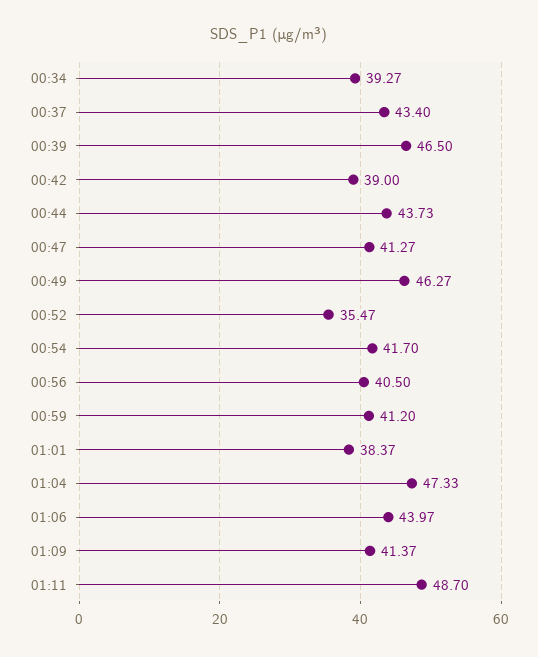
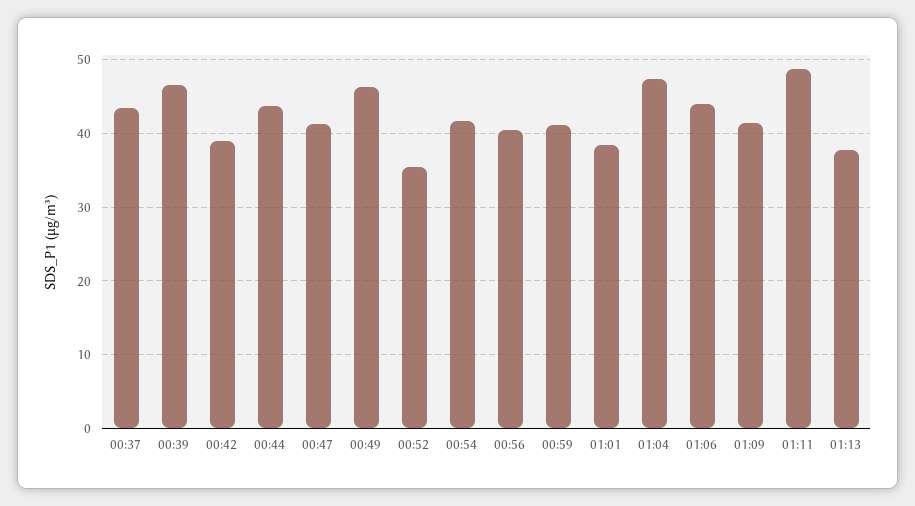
00:34: 39.27 -> none
01:13: none -> 38

